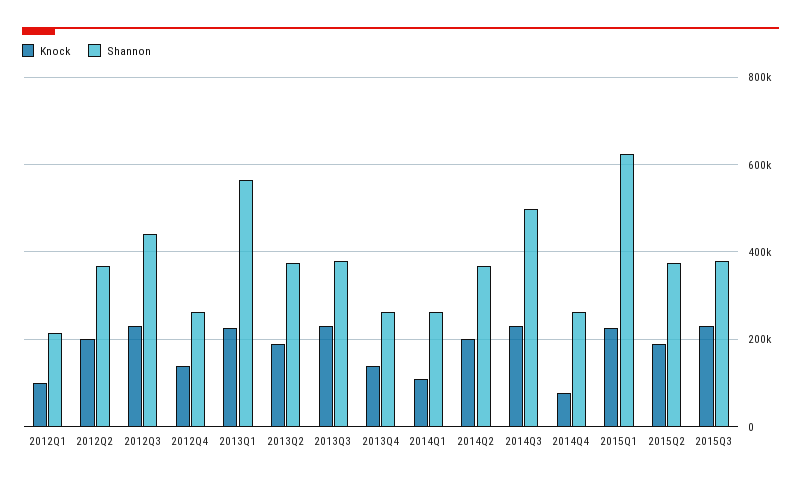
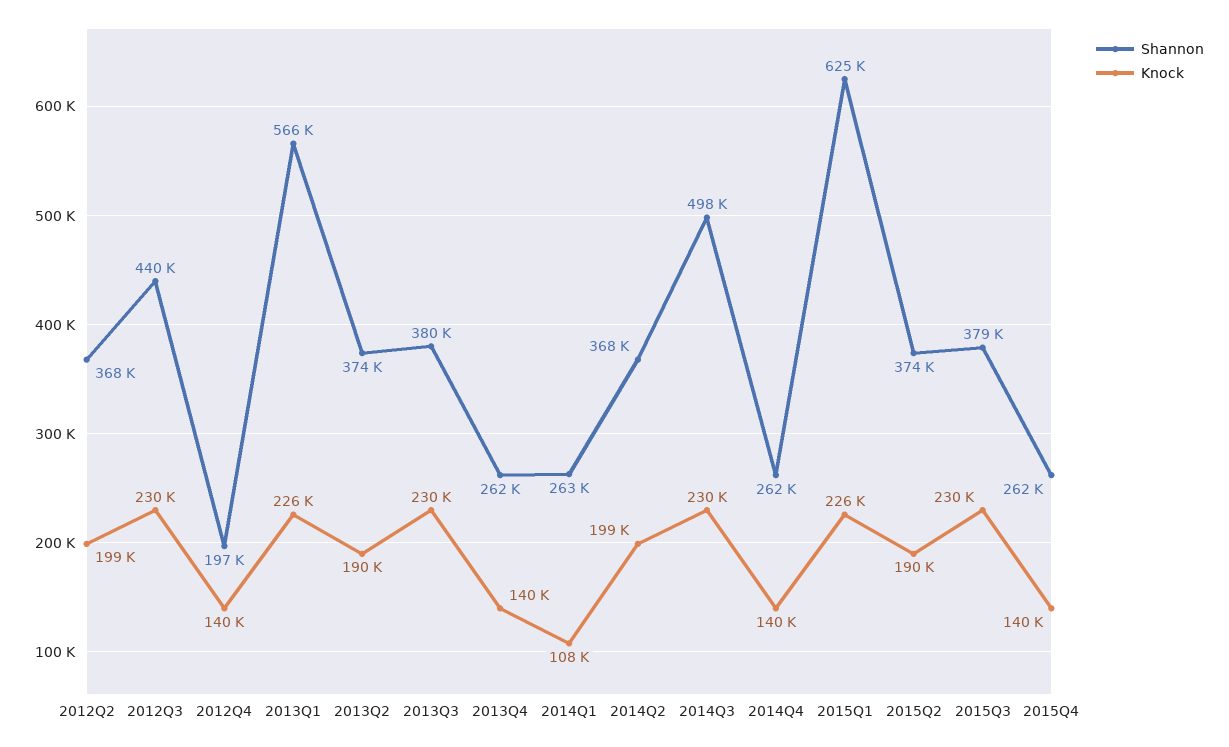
Knock, 2012Q1: 100000 -> none
Shannon, 2012Q1: 220000 -> none
Shannon, 2012Q4: 260000 -> 197000
Knock, 2014Q4: 80000 -> 140000
Shannon, 2015Q4: none -> 262000
Knock, 2015Q4: none -> 140000

